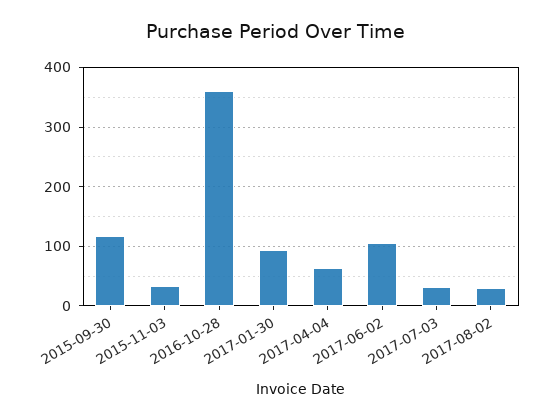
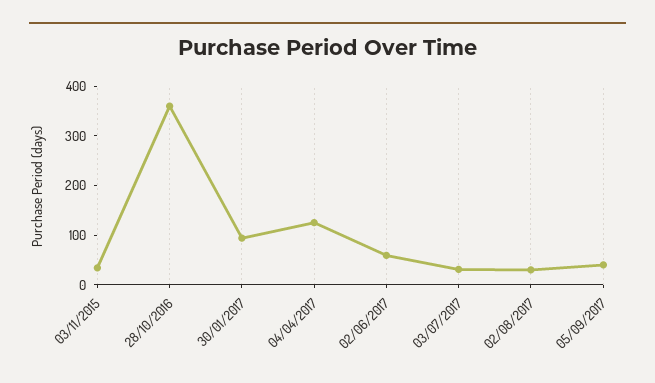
2015-09-30: 120 -> none
2017-04-04: 60 -> 120
2017-06-02: 100 -> 60
05/09/2017: none -> 40

